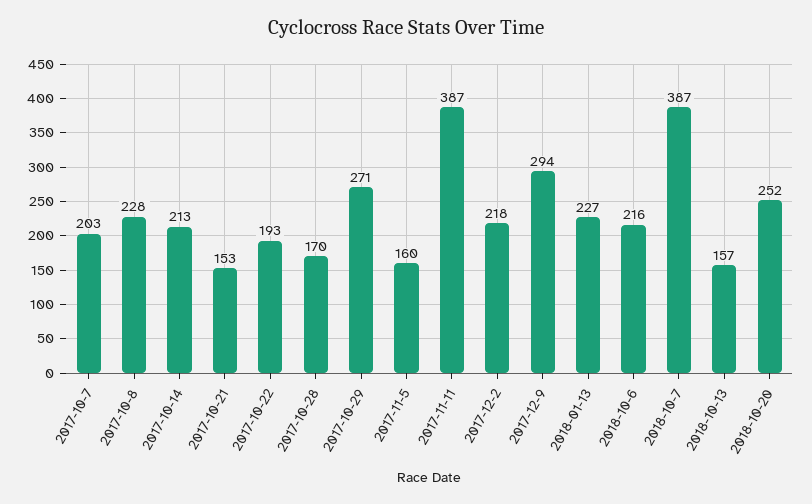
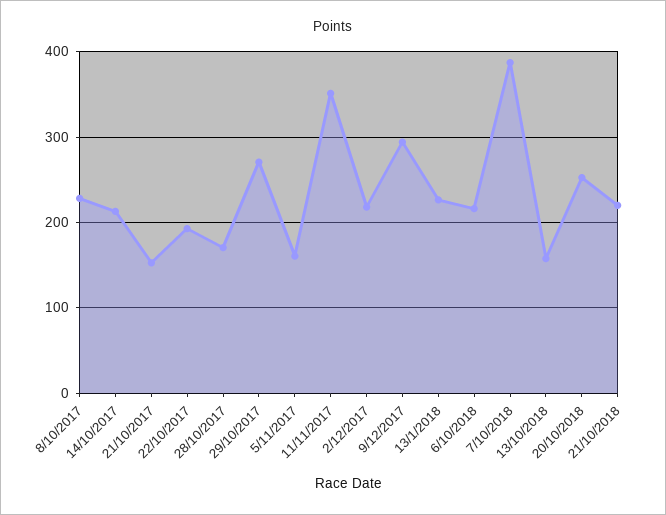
2017-10-7: 203 -> none
2017-11-11: 387 -> 350
21/10/2018: none -> 220

